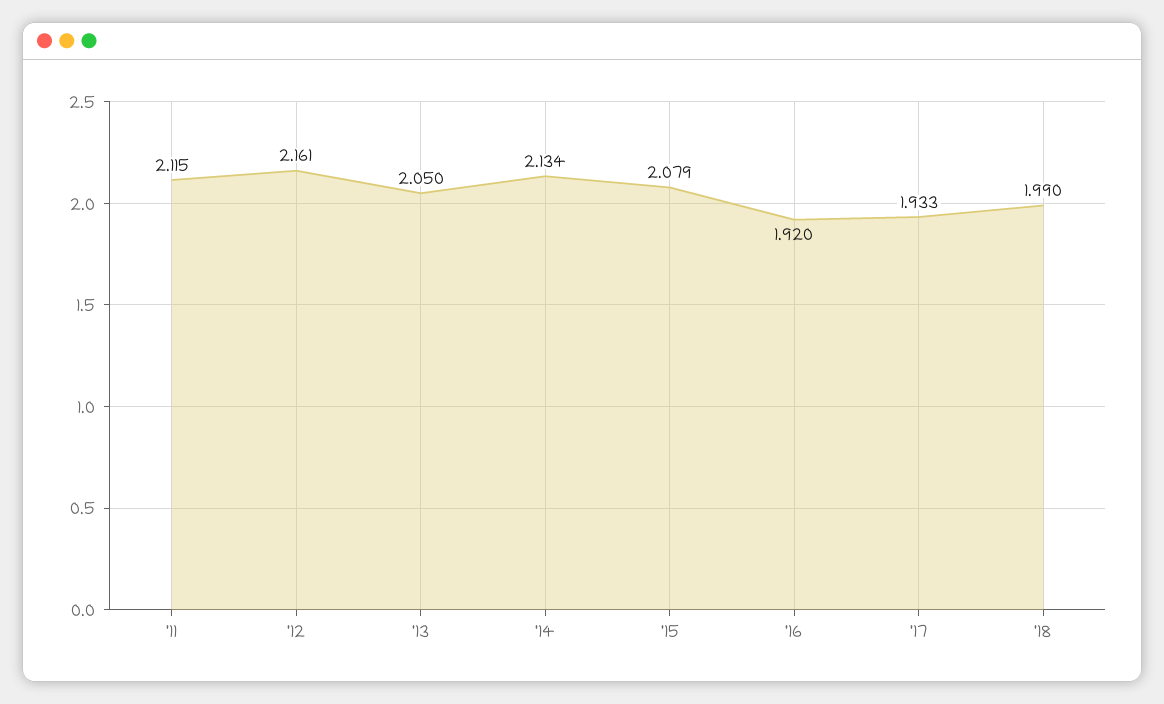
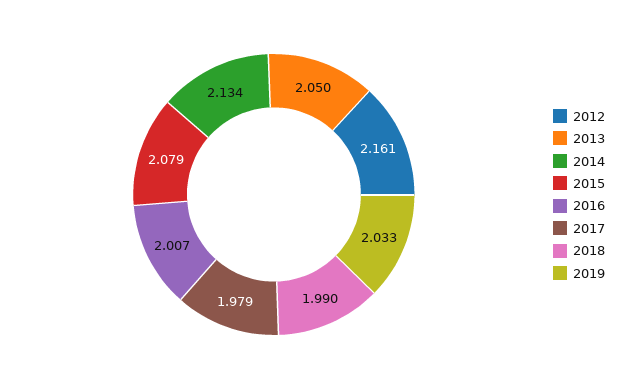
'11: 2.115 -> none
'16: 1.92 -> 2.007
'17: 1.933 -> 1.979
2019: none -> 2.033

